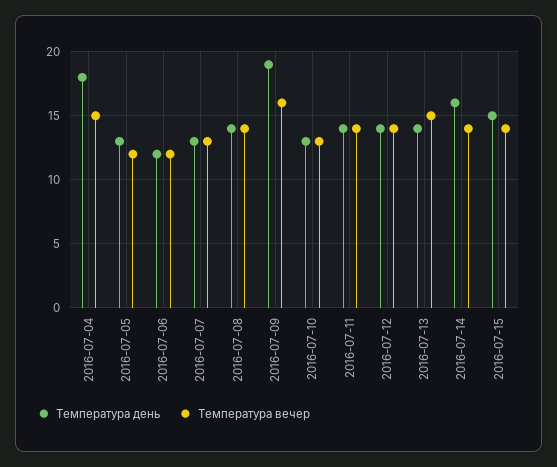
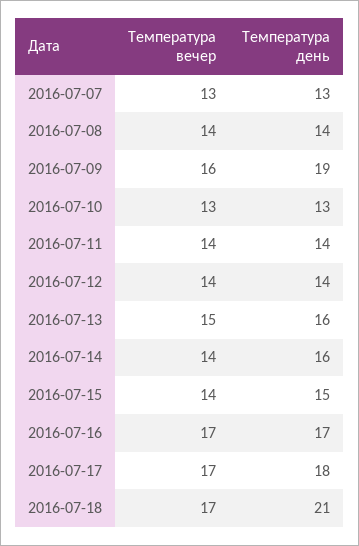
Температура день, 2016-07-04: 18 -> none
Температура вечер, 2016-07-04: 15 -> none
Температура день, 2016-07-05: 13 -> none
Температура вечер, 2016-07-05: 12 -> none
Температура день, 2016-07-06: 12 -> none
Температура вечер, 2016-07-06: 12 -> none
Температура день, 2016-07-13: 14 -> 16
Температура вечер, 2016-07-16: none -> 17
Температура день, 2016-07-16: none -> 17
Температура вечер, 2016-07-17: none -> 17
Температура день, 2016-07-17: none -> 18
Температура вечер, 2016-07-18: none -> 17
Температура день, 2016-07-18: none -> 21

